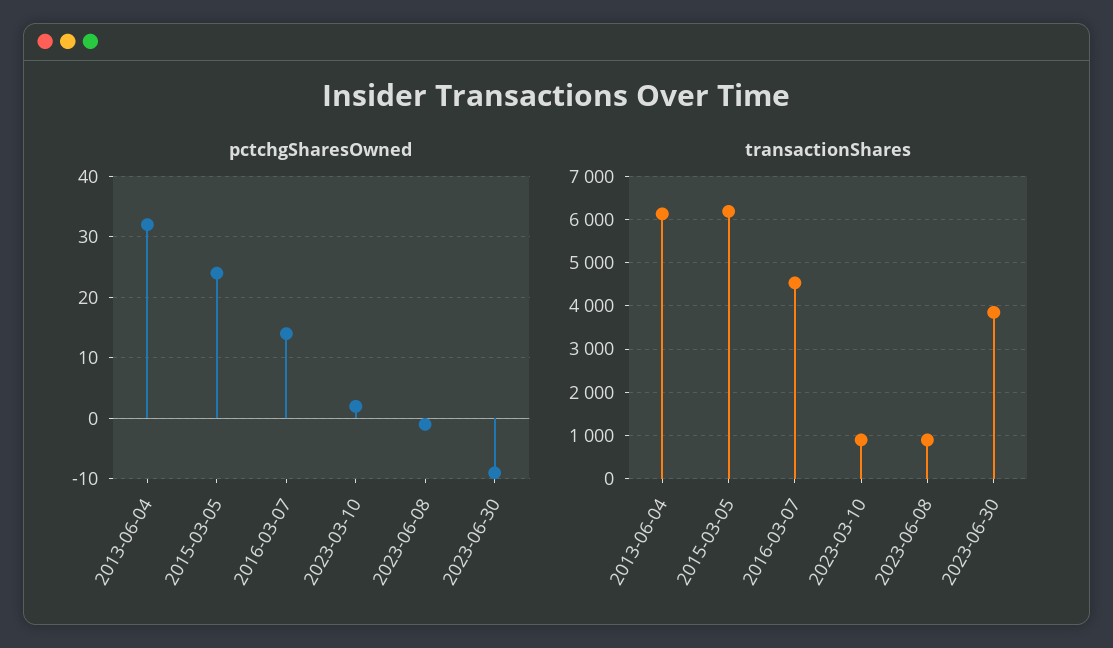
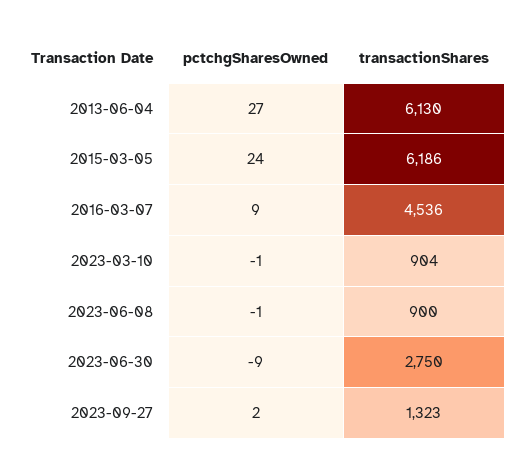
pctchgSharesOwned, 2013-06-04: 32 -> 27
pctchgSharesOwned, 2016-03-07: 14 -> 9
pctchgSharesOwned, 2023-03-10: 2 -> -1
transactionShares, 2023-06-30: 3800 -> 2750
pctchgSharesOwned, 2023-09-27: none -> 2
transactionShares, 2023-09-27: none -> 1323

